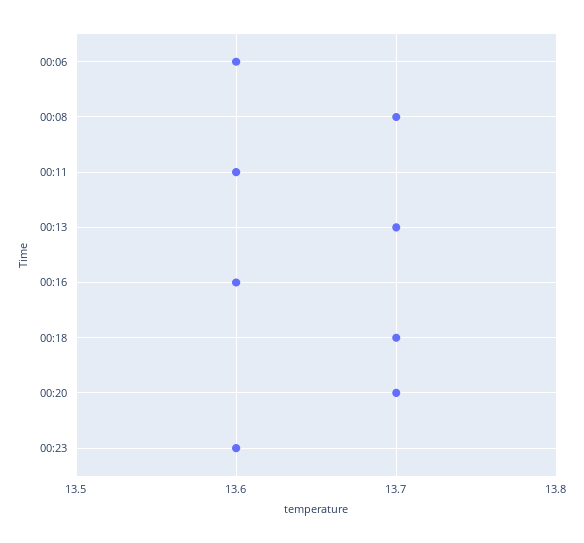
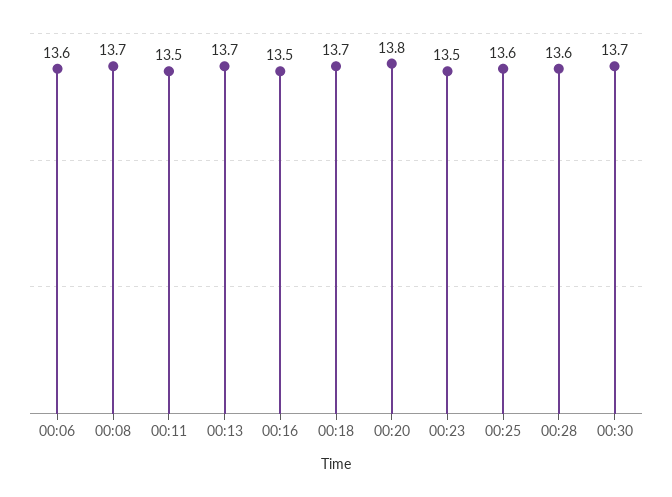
00:11: 13.6 -> 13.5
00:16: 13.6 -> 13.5
00:20: 13.7 -> 13.8
00:23: 13.6 -> 13.5
00:25: none -> 13.6
00:28: none -> 13.6
00:30: none -> 13.7

